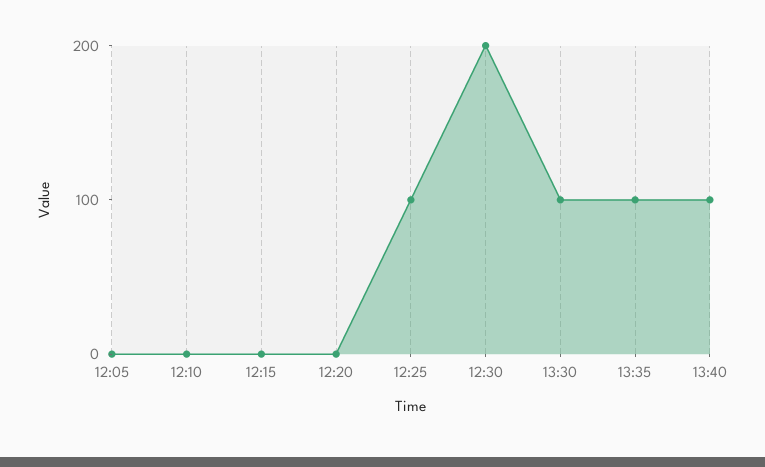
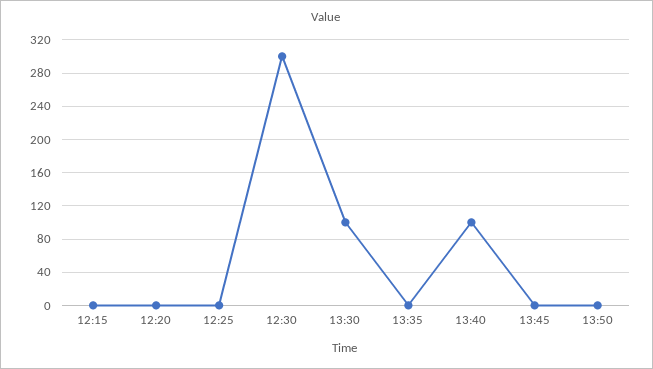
12:05: 0 -> none
12:10: 0 -> none
12:25: 100 -> 0
12:30: 200 -> 300
13:35: 100 -> 0
13:45: none -> 0
13:50: none -> 0

